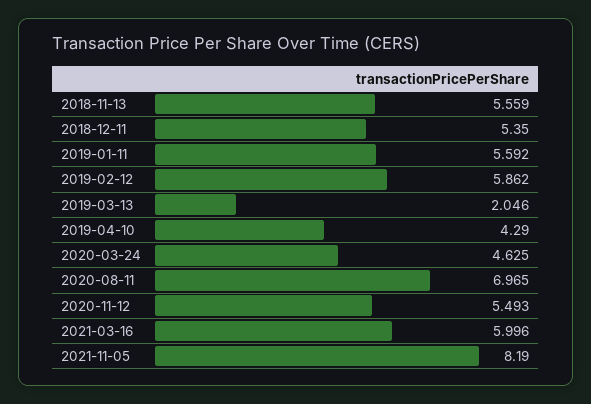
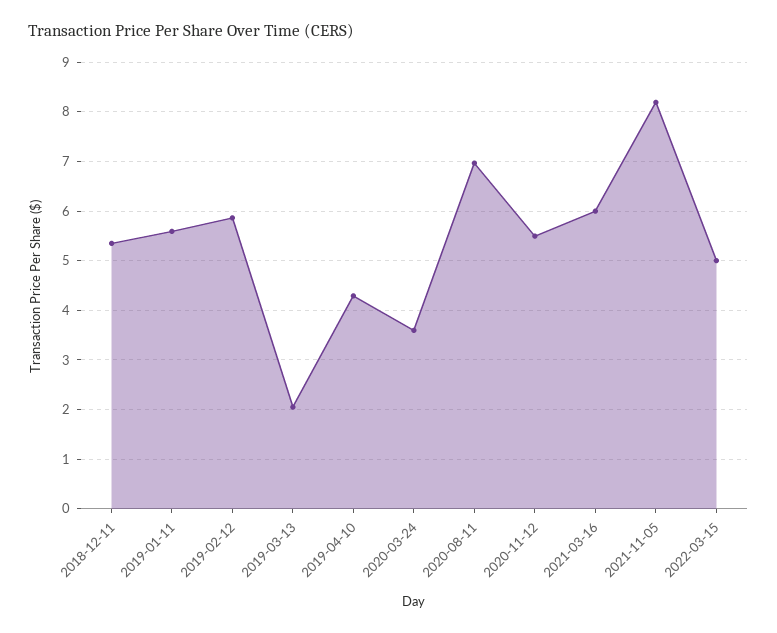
2018-11-13: 5.559 -> none
2020-03-24: 4.625 -> 3.6
2022-03-15: none -> 5

